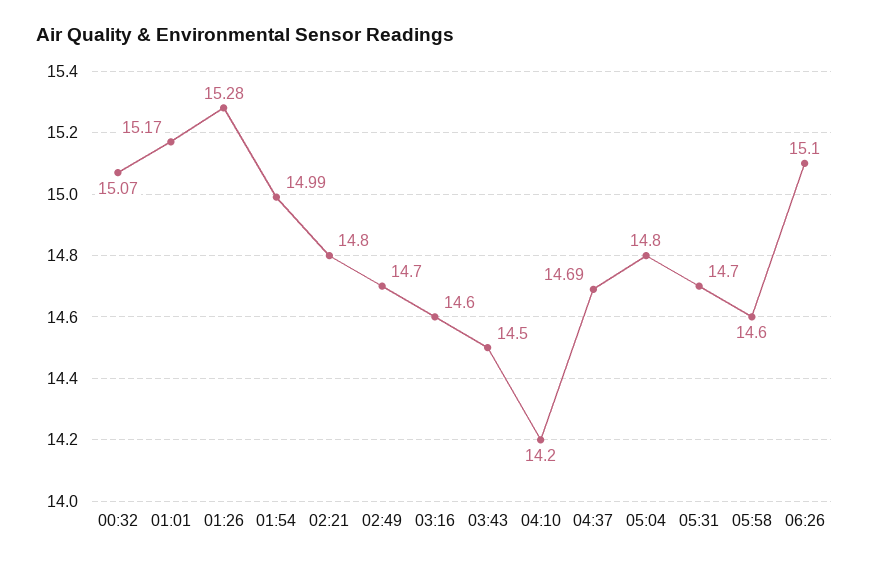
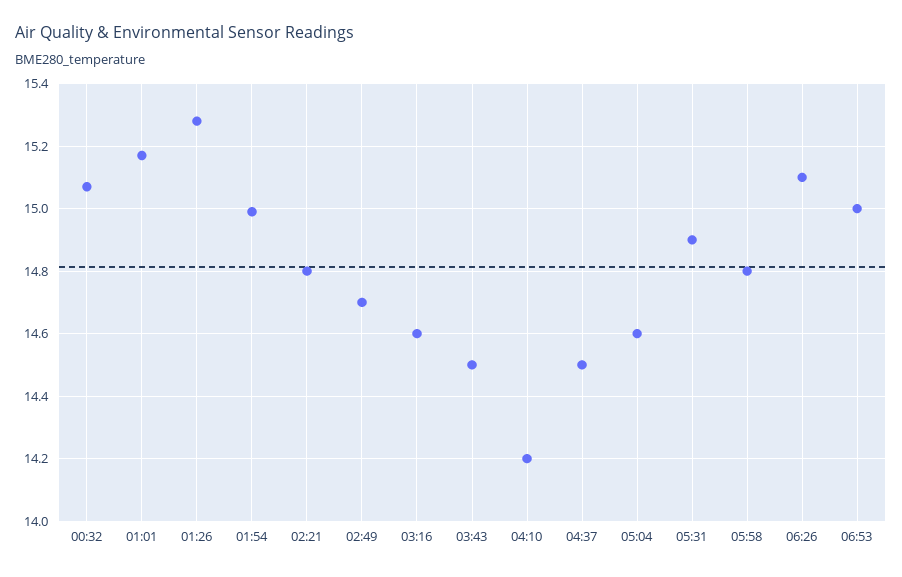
04:37: 14.69 -> 14.5
05:04: 14.8 -> 14.6
05:31: 14.7 -> 14.9
05:58: 14.6 -> 14.8
06:53: none -> 15

